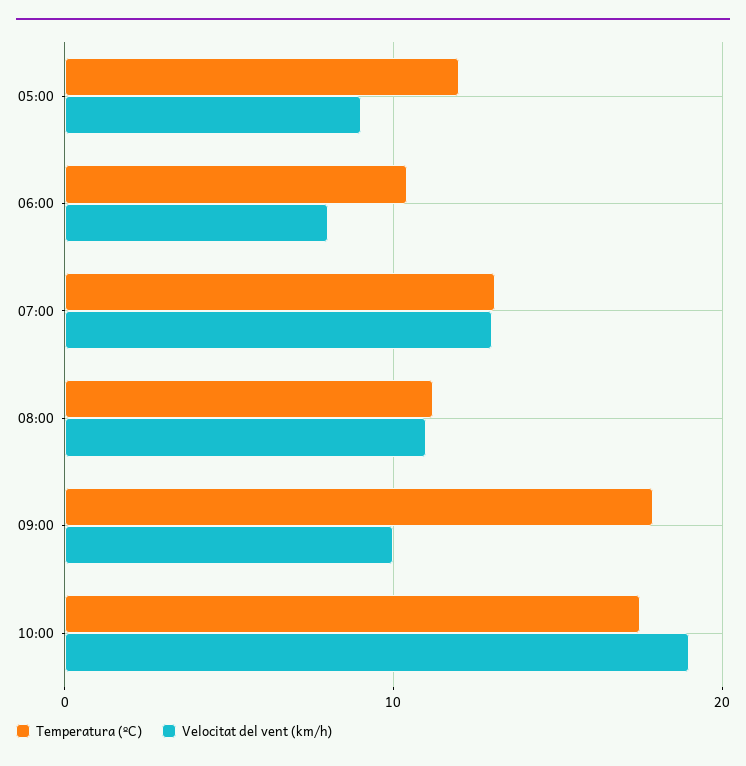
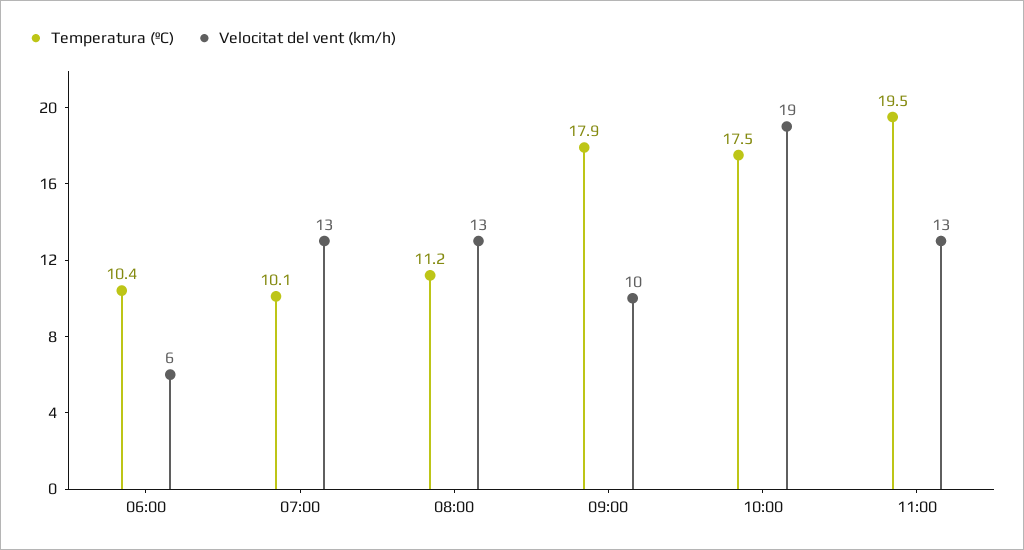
Temperatura (ºC), 05:00: 12 -> none
Velocitat del vent (km/h), 05:00: 9 -> none
Velocitat del vent (km/h), 06:00: 8 -> 6
Temperatura (ºC), 07:00: 13 -> 10.1
Velocitat del vent (km/h), 08:00: 11 -> 13
Temperatura (ºC), 11:00: none -> 19.5
Velocitat del vent (km/h), 11:00: none -> 13

